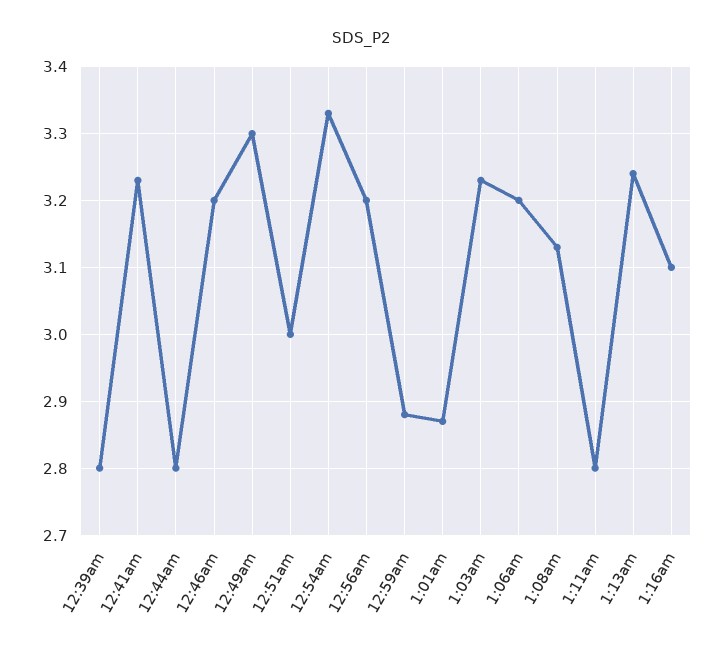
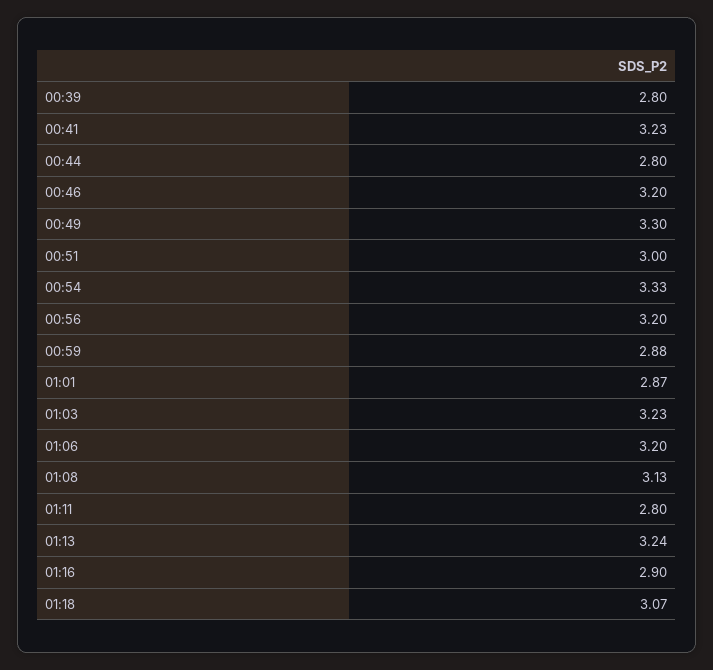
1:16am: 3.1 -> 2.9
01:18: none -> 3.07

